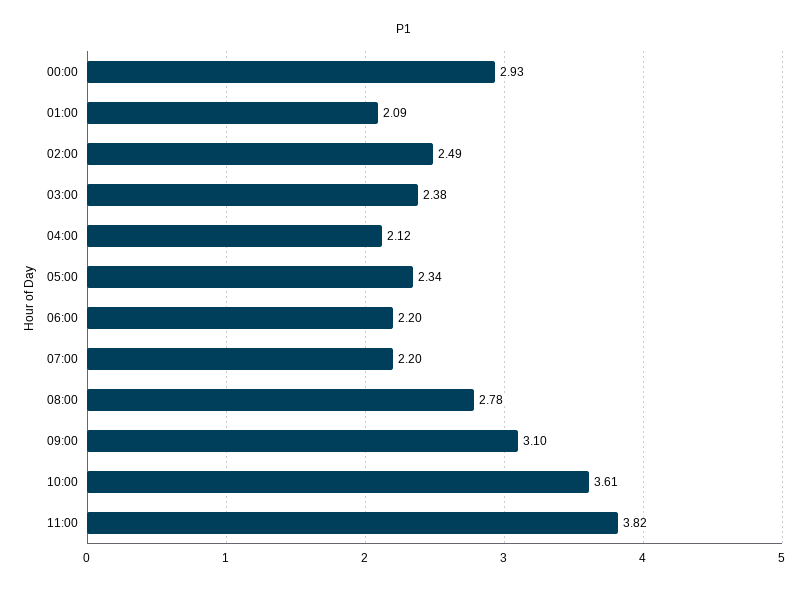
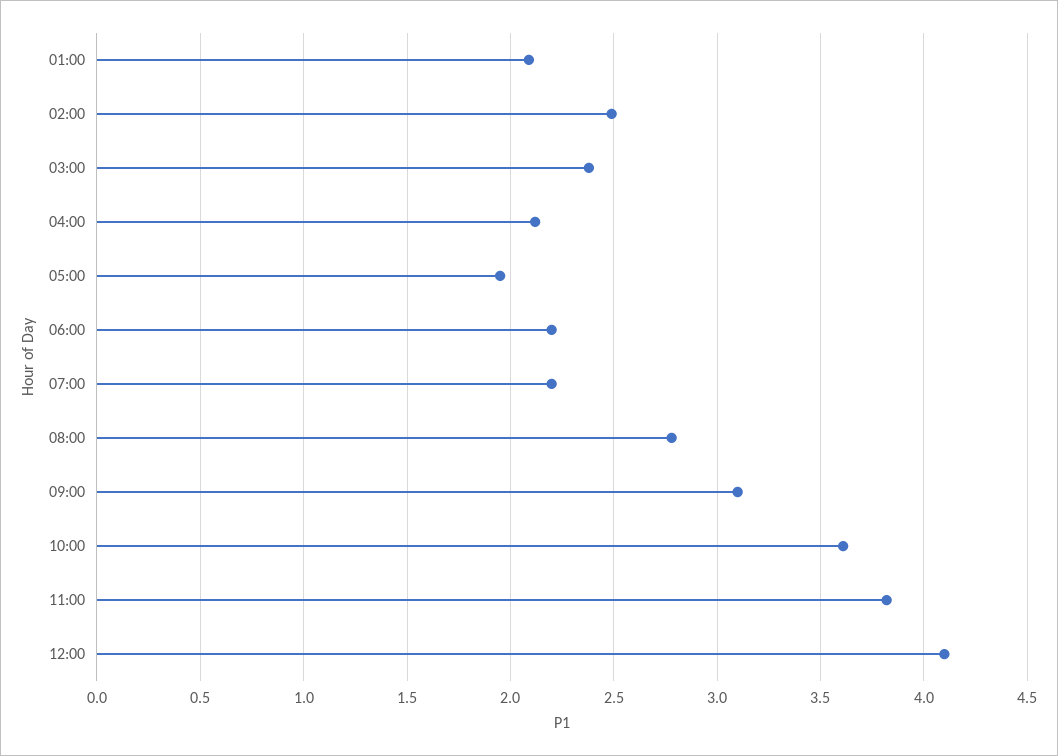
00:00: 2.93 -> none
05:00: 2.34 -> 1.95
12:00: none -> 4.1

